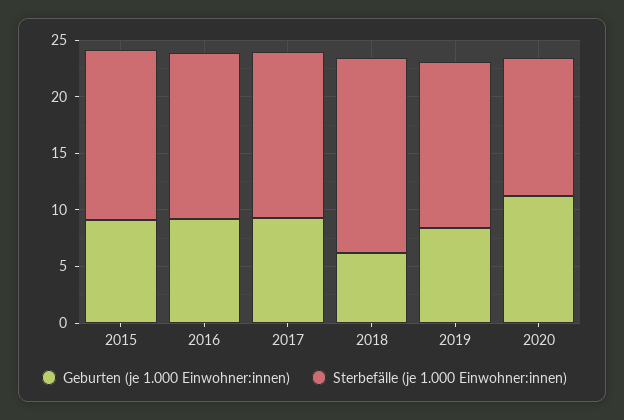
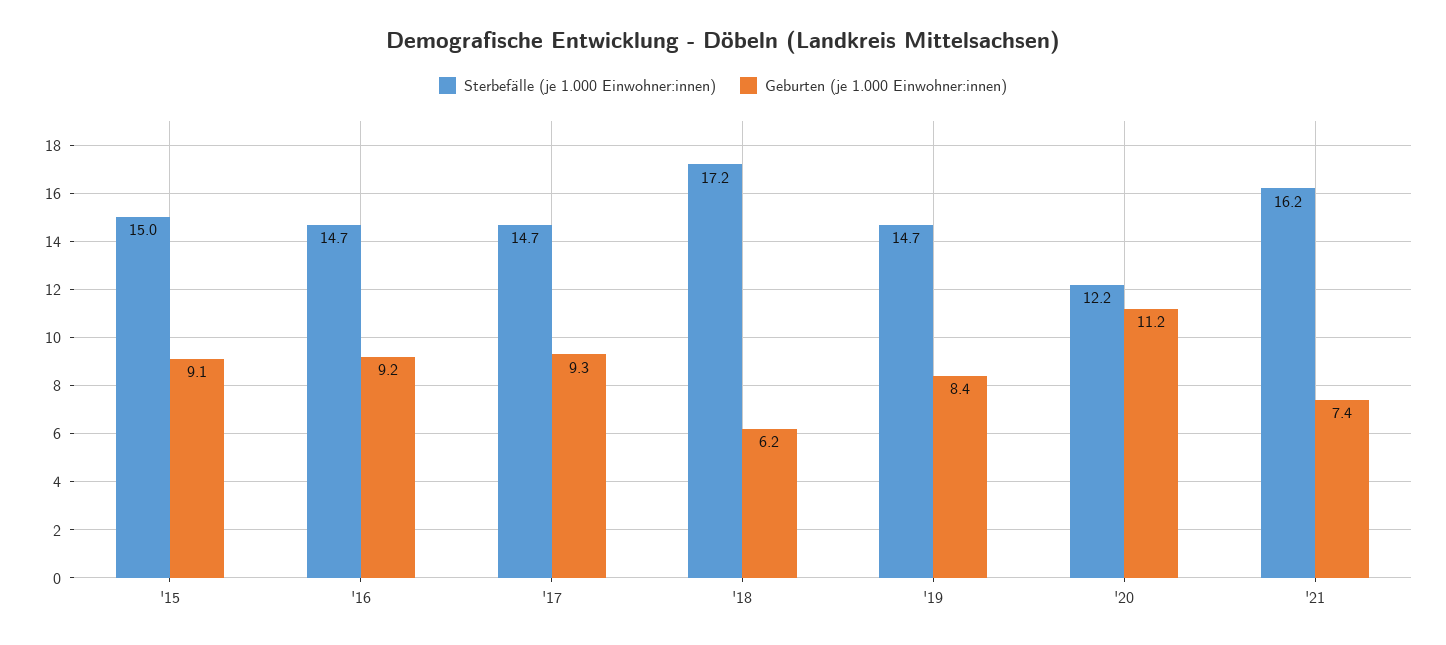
Sterbefälle (je 1.000 Einwohner:innen), '21: none -> 16.2
Geburten (je 1.000 Einwohner:innen), '21: none -> 7.4

